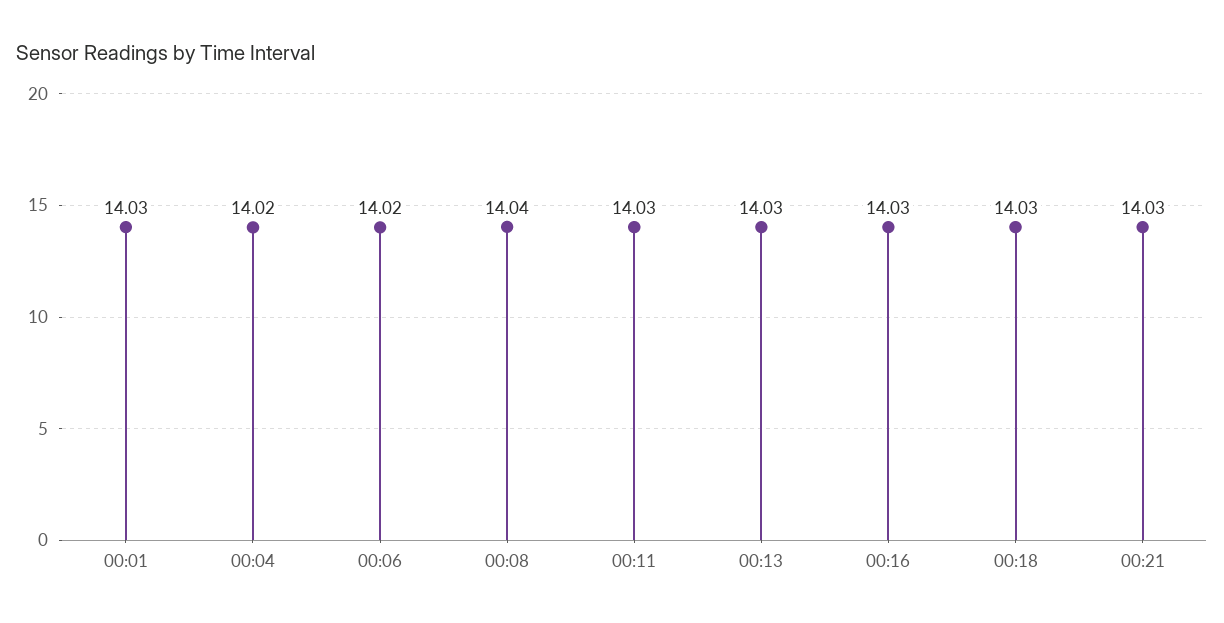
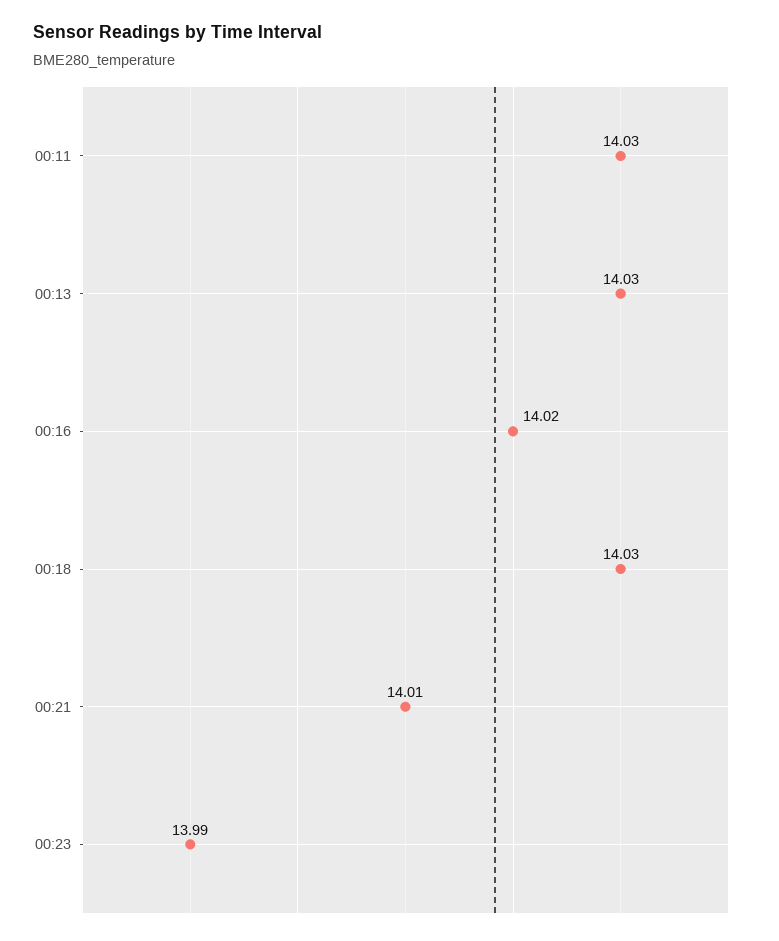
00:01: 14.03 -> none
00:04: 14.02 -> none
00:06: 14.02 -> none
00:08: 14.04 -> none
00:16: 14.03 -> 14.02
00:21: 14.03 -> 14.01
00:23: none -> 13.99

